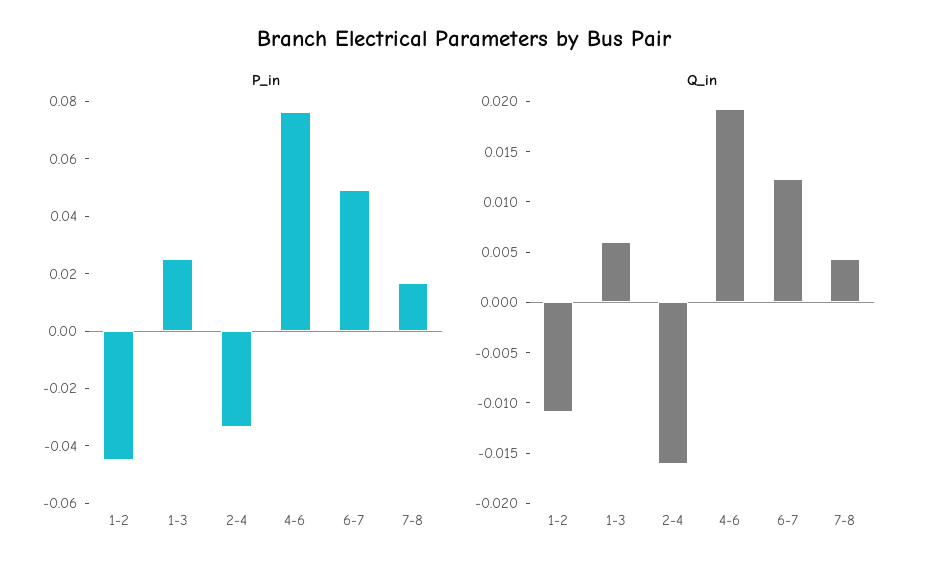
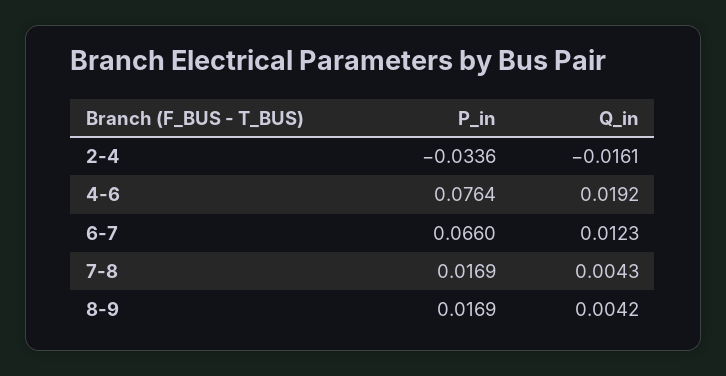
P_in, 1-2: -0.045 -> none
P_in, 1-3: 0.025 -> none
P_in, 6-7: 0.05 -> 0.066
Q_in, 1-2: -0.011 -> none
Q_in, 1-3: 0.006 -> none
P_in, 8-9: none -> 0.0169
Q_in, 8-9: none -> 0.0042

